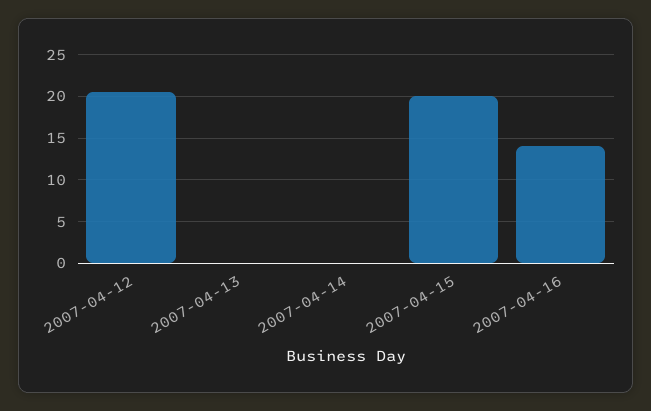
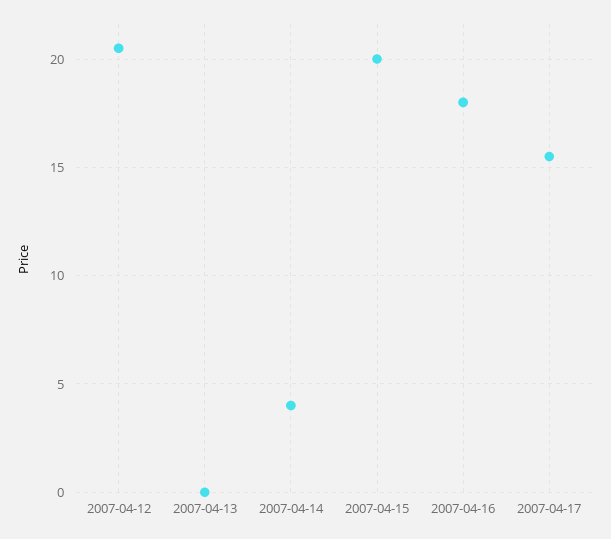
2007-04-14: 0 -> 4
2007-04-16: 14 -> 18
2007-04-17: none -> 15.5

